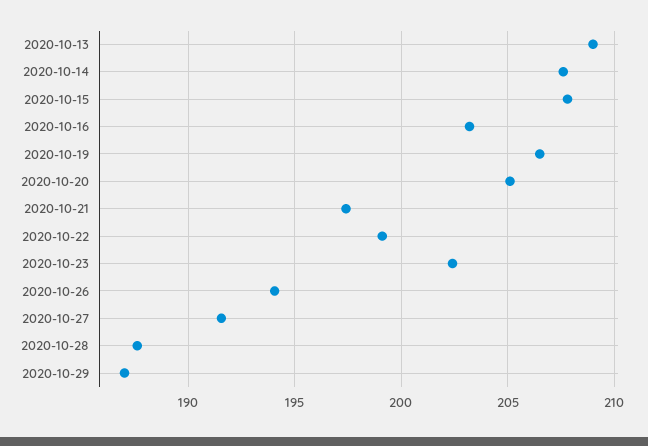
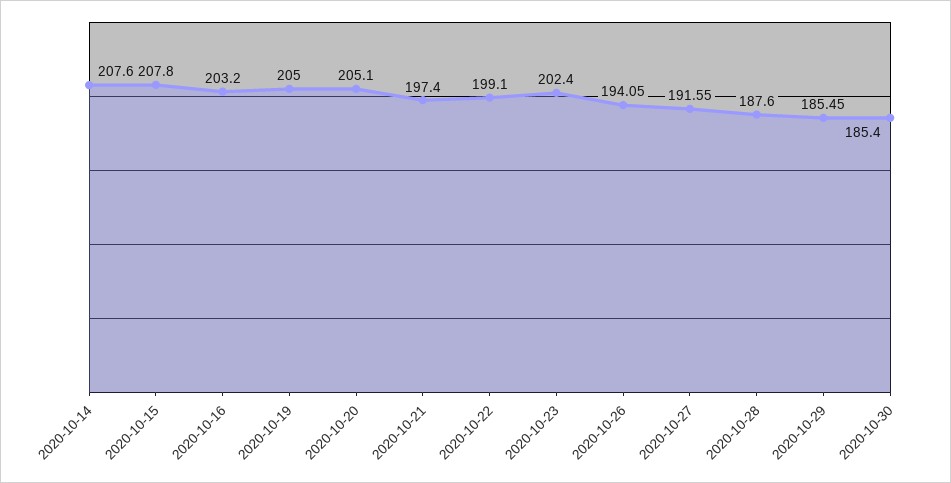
2020-10-13: 209 -> none
2020-10-19: 206.5 -> 205
2020-10-29: 187 -> 185.45
2020-10-30: none -> 185.4

